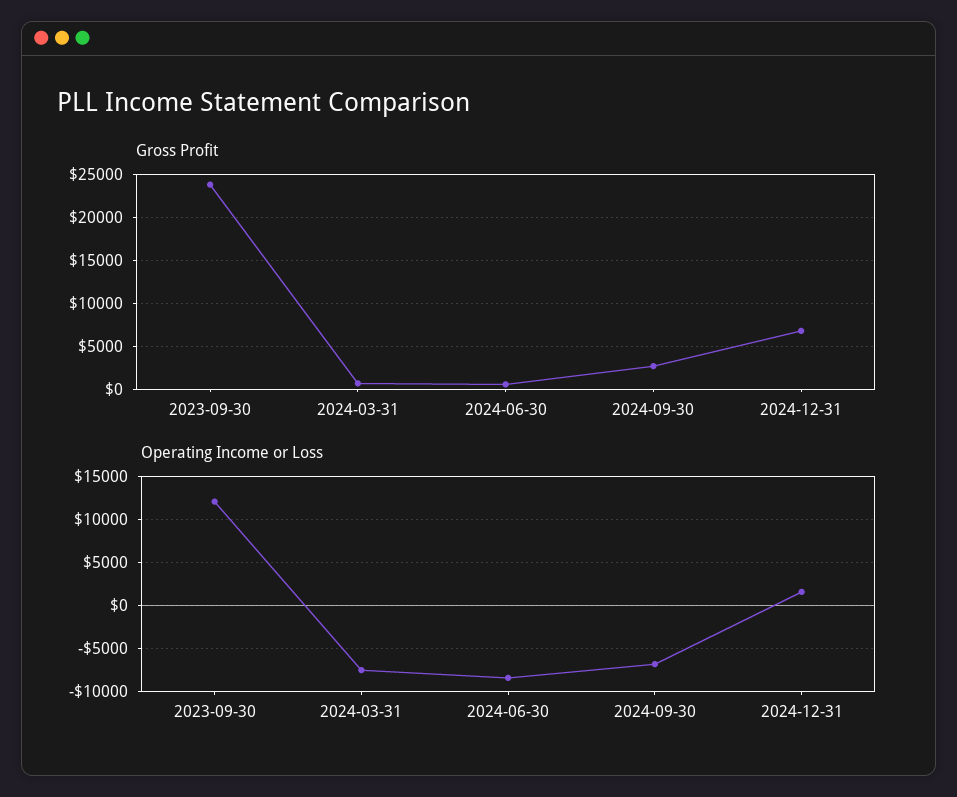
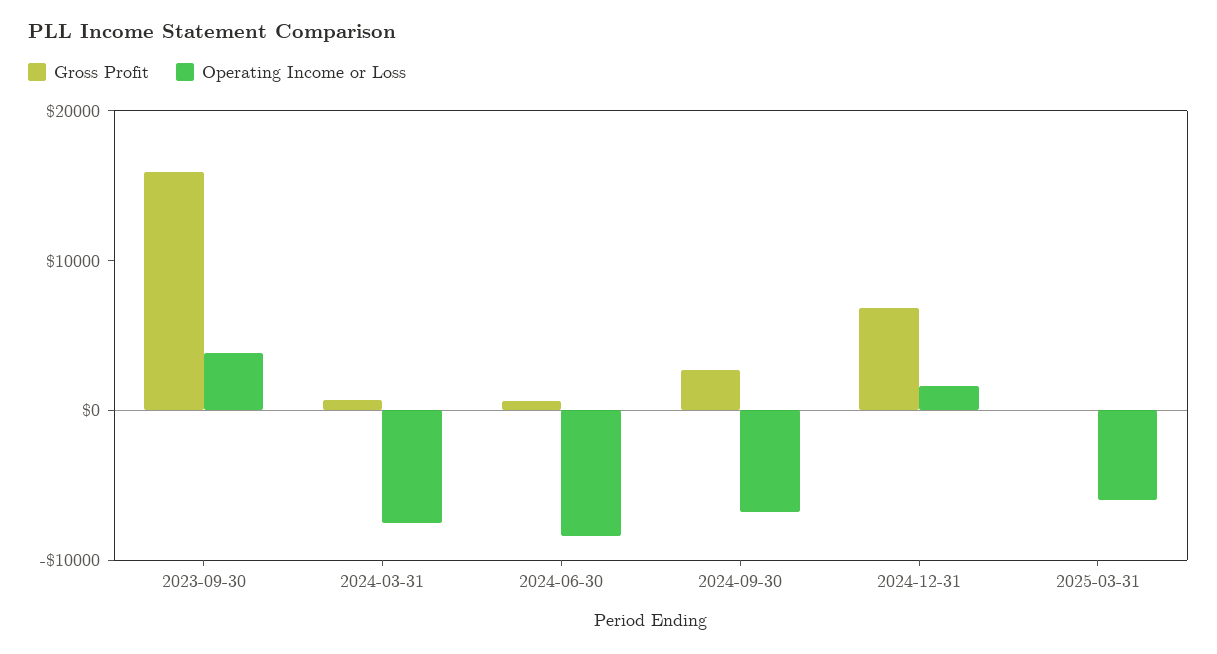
Gross Profit, 2023-09-30: 24000 -> 16000
Operating Income or Loss, 2023-09-30: 12000 -> 4000
Gross Profit, 2025-03-31: none -> 0
Operating Income or Loss, 2025-03-31: none -> -6000

